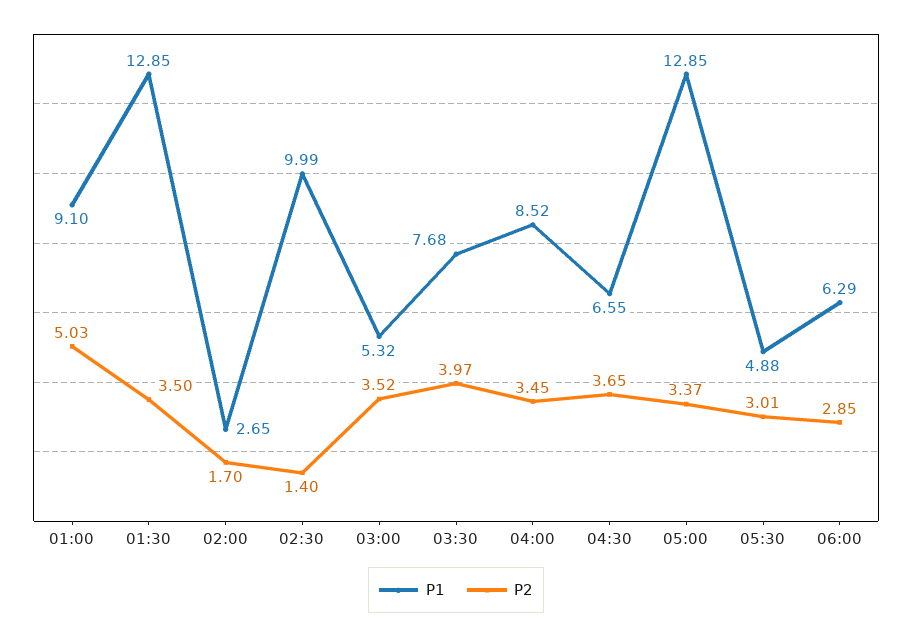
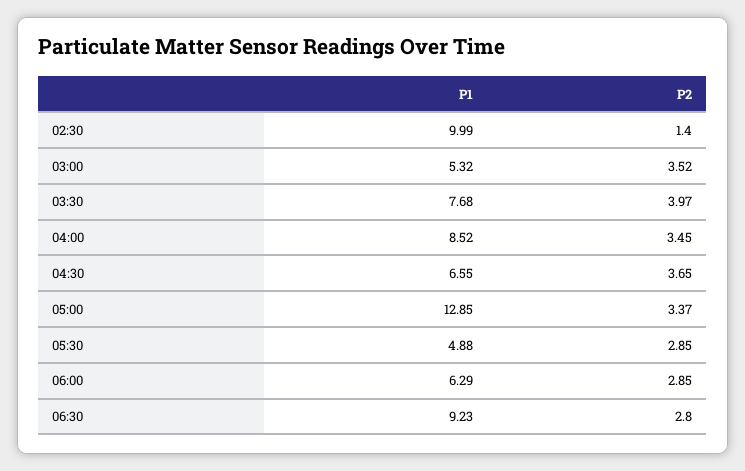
P1, 01:00: 9.1 -> none
P2, 01:00: 5.03 -> none
P1, 01:30: 12.85 -> none
P2, 01:30: 3.5 -> none
P1, 02:00: 2.65 -> none
P2, 02:00: 1.7 -> none
P2, 05:30: 3.01 -> 2.85
P1, 06:30: none -> 9.23
P2, 06:30: none -> 2.8

